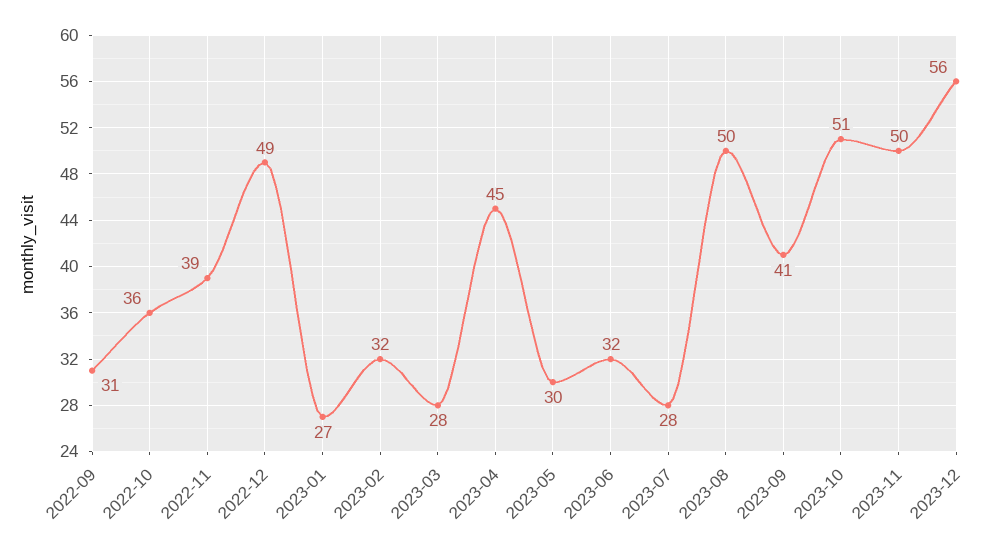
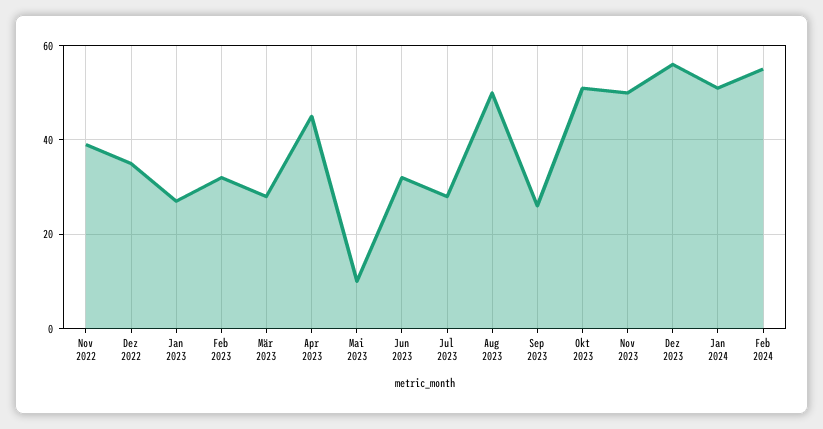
2022-09: 31 -> none
2022-10: 36 -> none
2022-12: 49 -> 35
2023-05: 30 -> 10
2023-09: 41 -> 25
Jan 2024: none -> 50
Feb 2024: none -> 55

